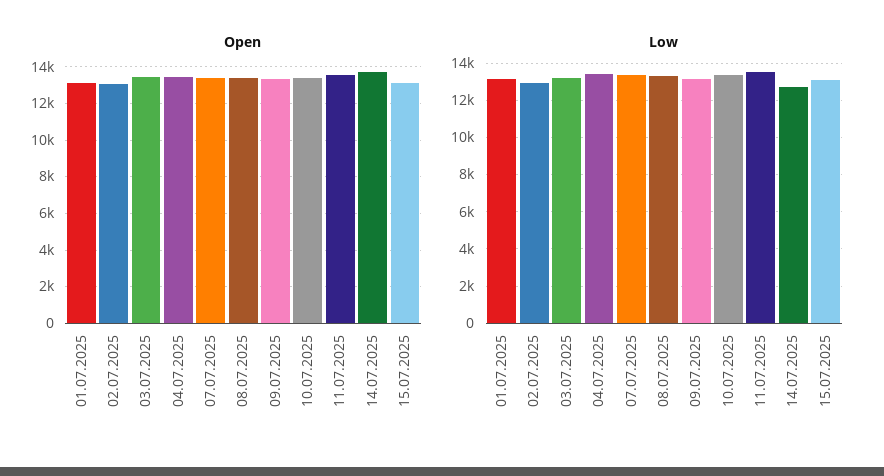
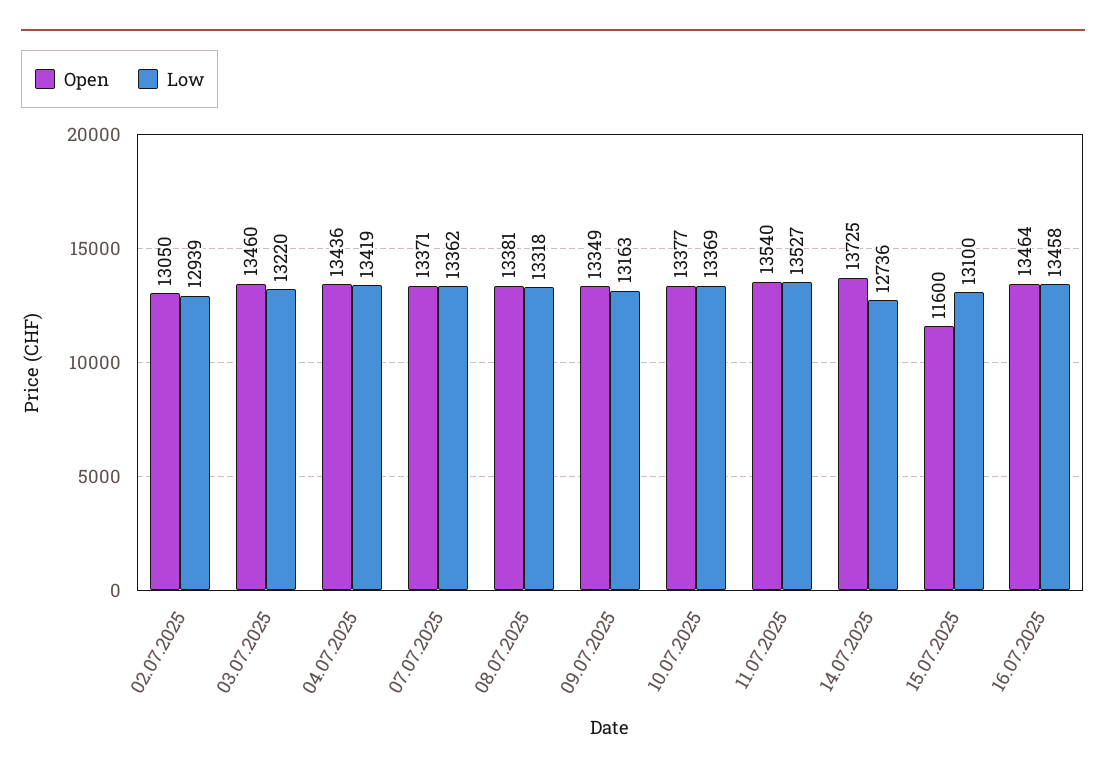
Open, 01.07.2025: 13000 -> none
Open, 15.07.2025: 13000 -> 11600
Low, 01.07.2025: 13000 -> none
Open, 16.07.2025: none -> 13464
Low, 16.07.2025: none -> 13458

